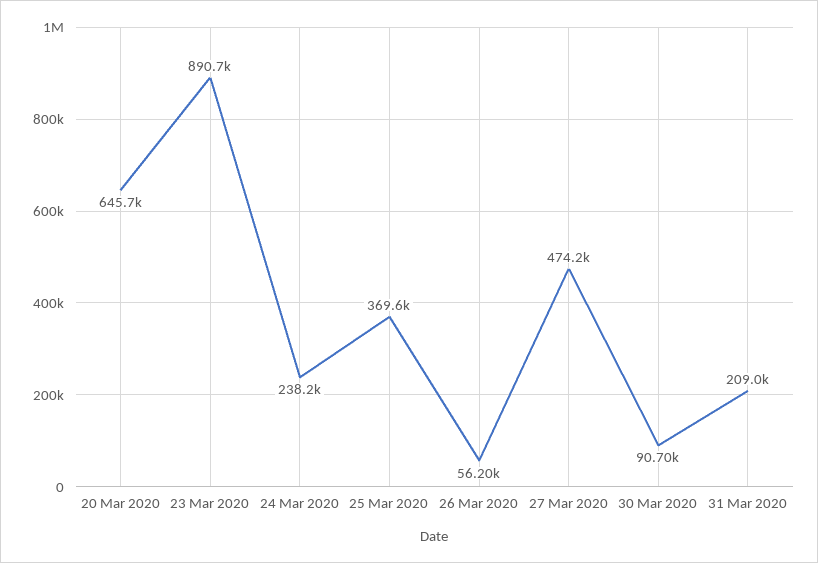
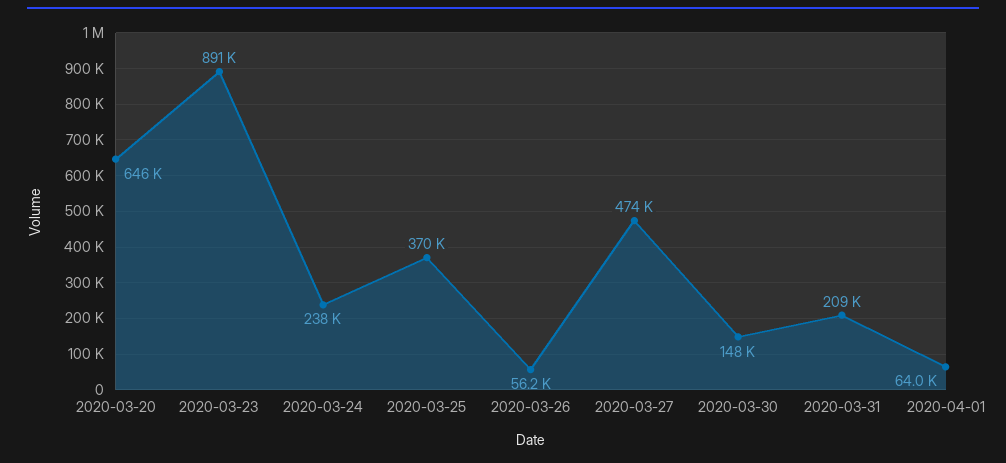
30 Mar 2020: 90700 -> 148000
2020-04-01: none -> 64000

